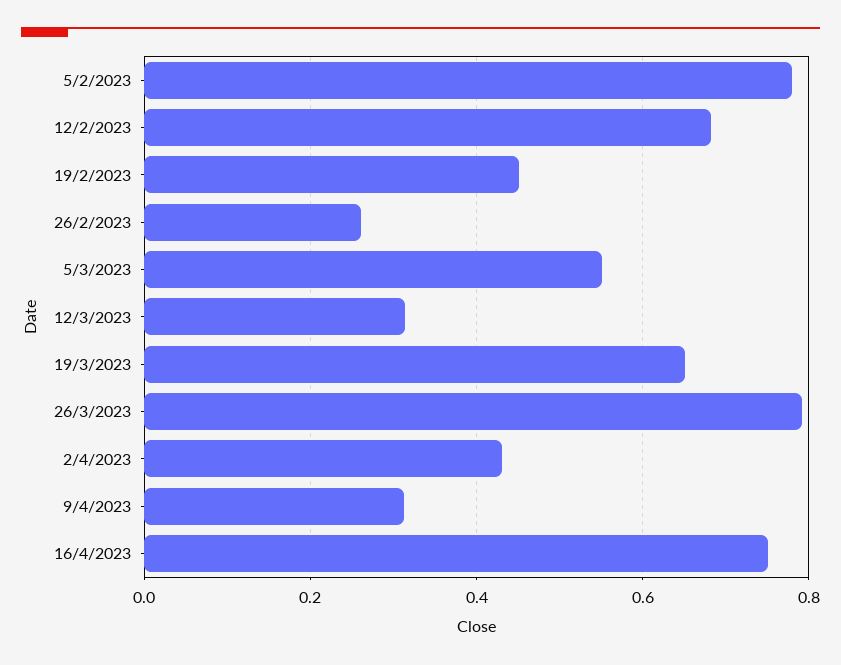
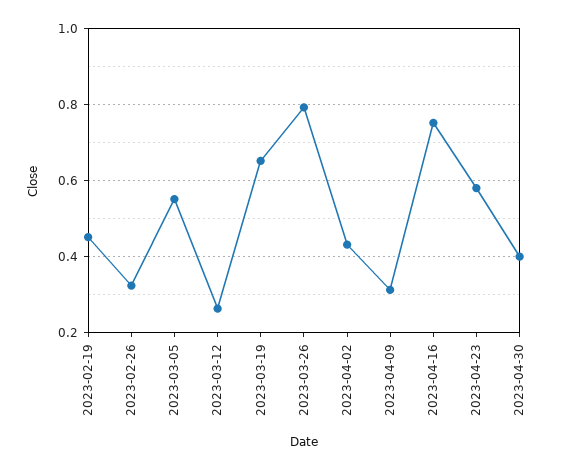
5/2/2023: 0.78 -> none
12/2/2023: 0.68 -> none
26/2/2023: 0.26 -> 0.32
12/3/2023: 0.32 -> 0.26
2023-04-23: none -> 0.58
2023-04-30: none -> 0.4

